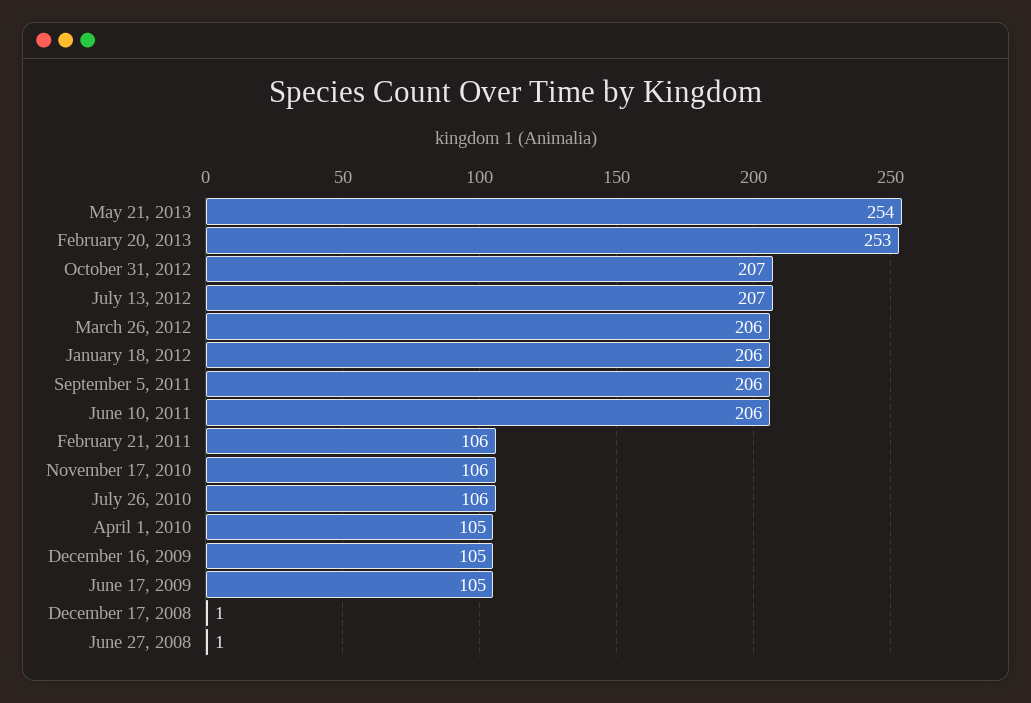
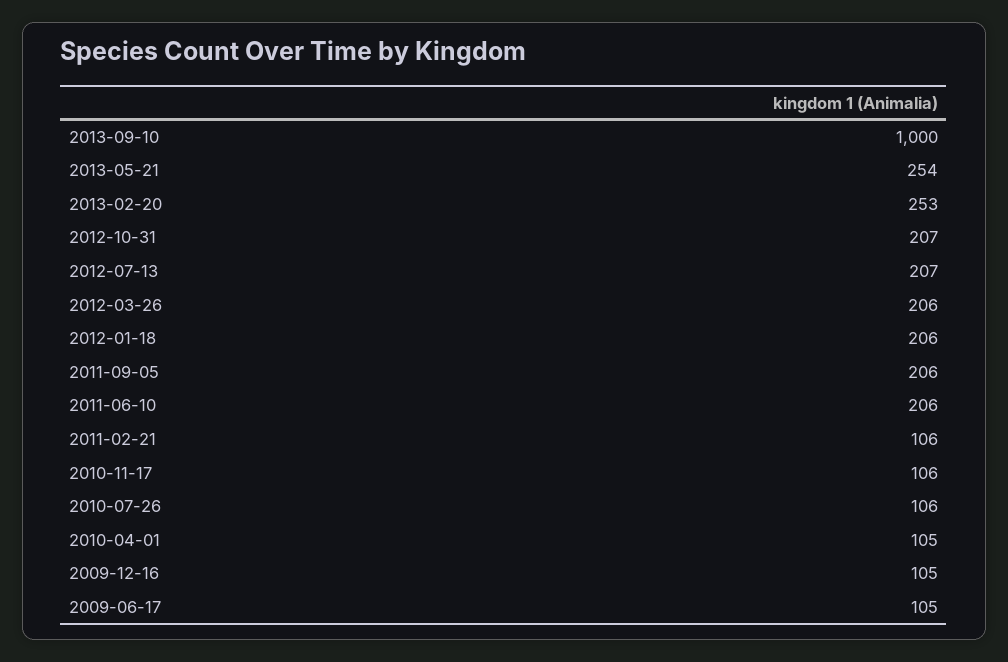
December 17, 2008: 1 -> none
June 27, 2008: 1 -> none
2013-09-10: none -> 1000

